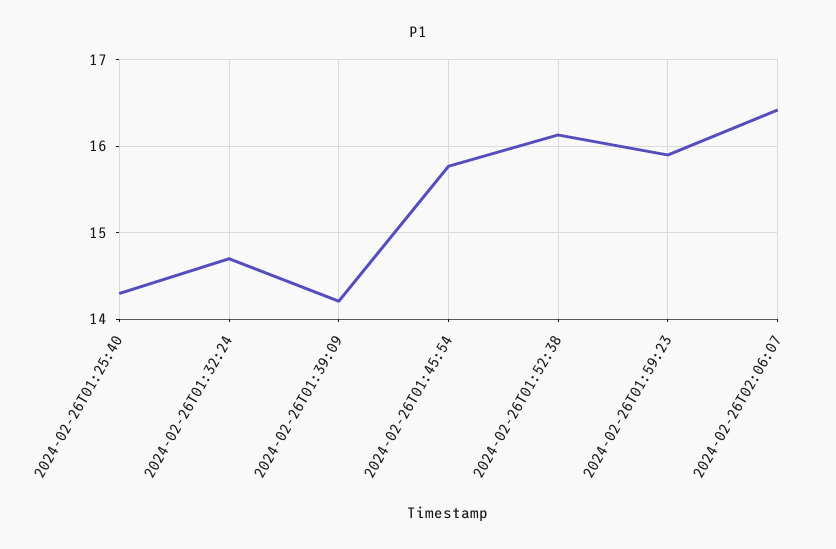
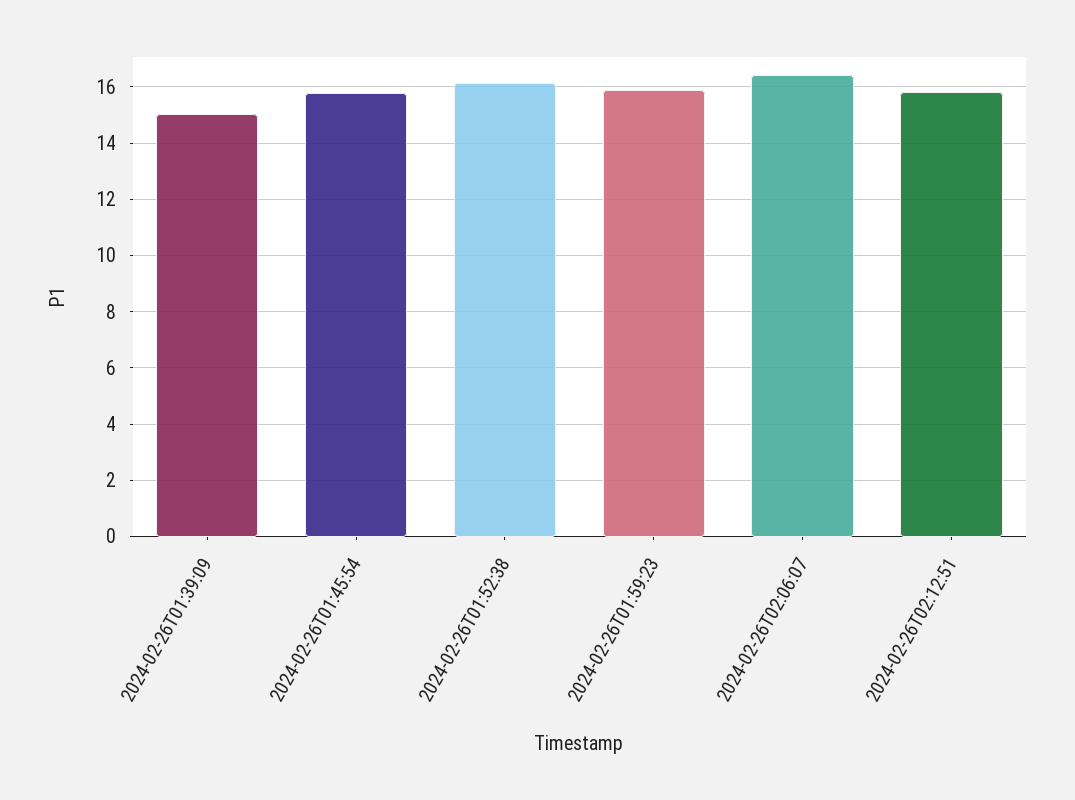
2024-02-26T01:25:40: 14.3 -> none
2024-02-26T01:32:24: 14.7 -> none
2024-02-26T01:39:09: 14.2 -> 15
2024-02-26T02:12:51: none -> 15.75

